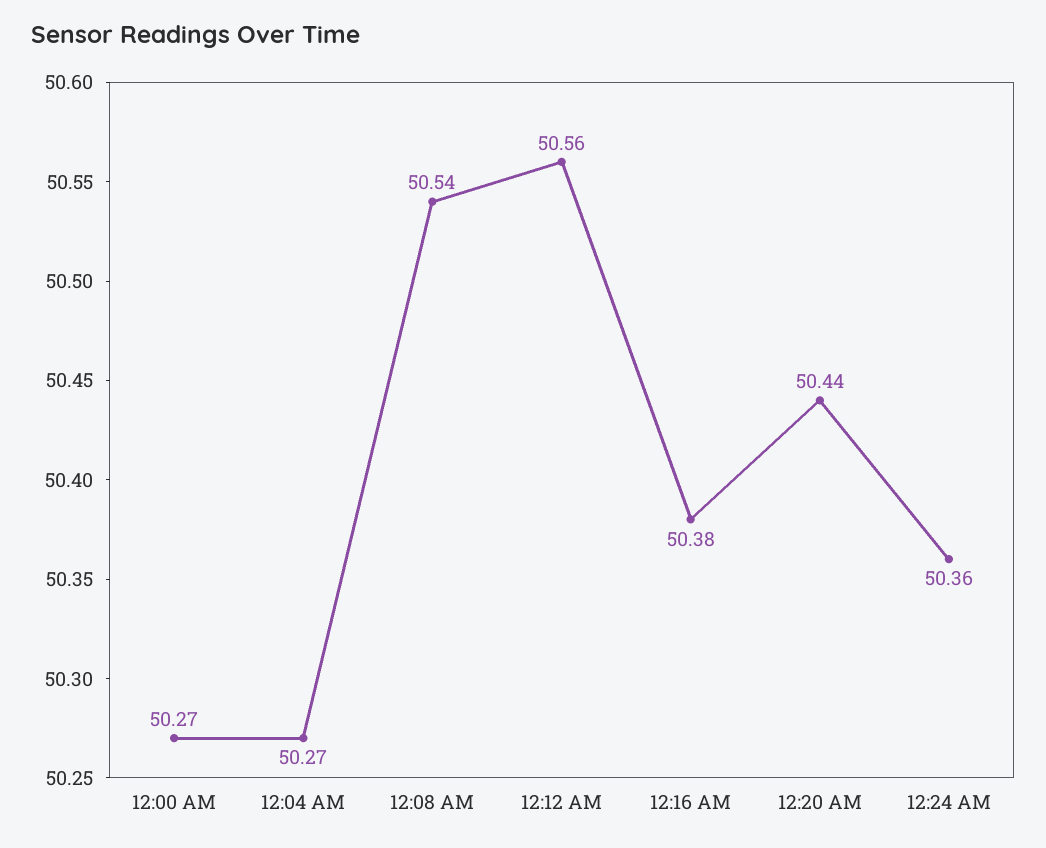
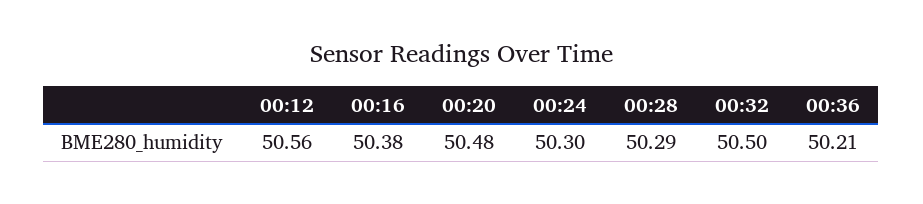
12:00 AM: 50.27 -> none
12:04 AM: 50.27 -> none
12:08 AM: 50.54 -> none
12:20 AM: 50.44 -> 50.48
12:24 AM: 50.36 -> 50.3
00:28: none -> 50.29
00:32: none -> 50.5
00:36: none -> 50.21

